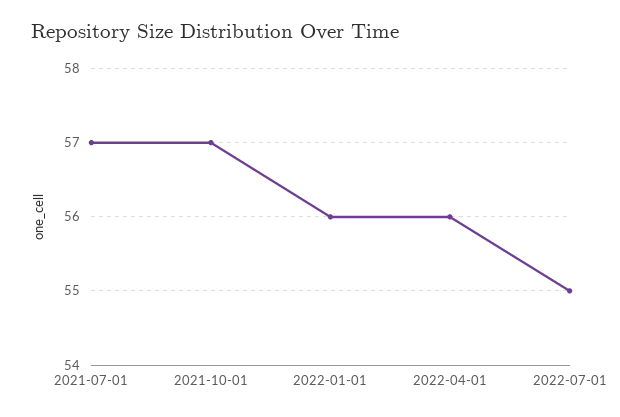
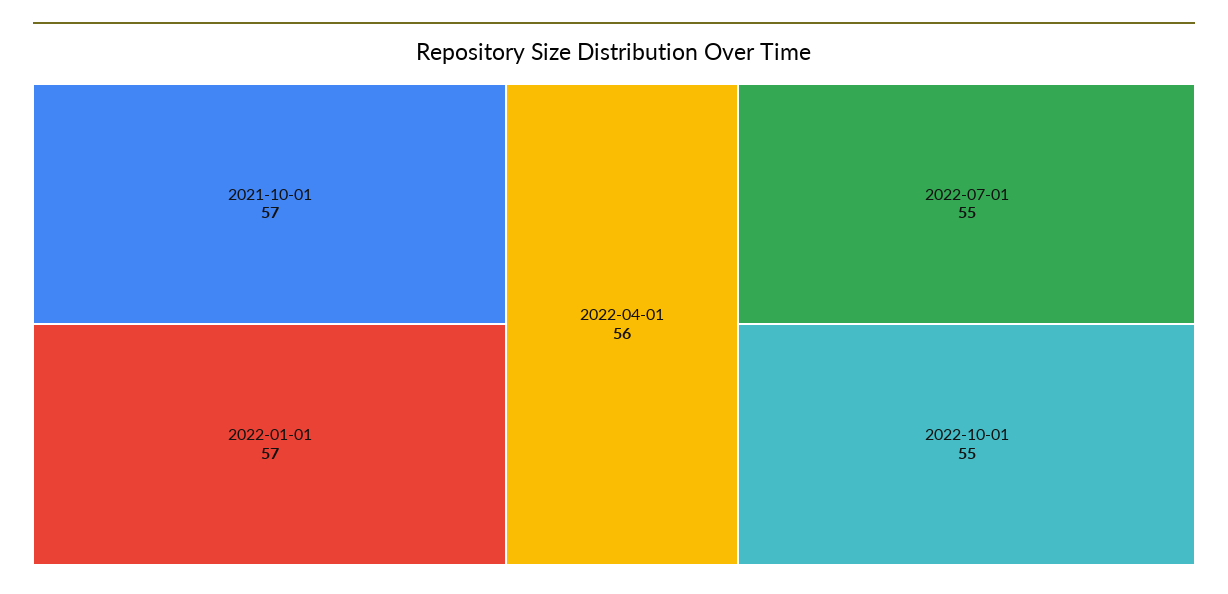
2021-07-01: 57 -> none
2022-01-01: 56 -> 57
2022-10-01: none -> 55

